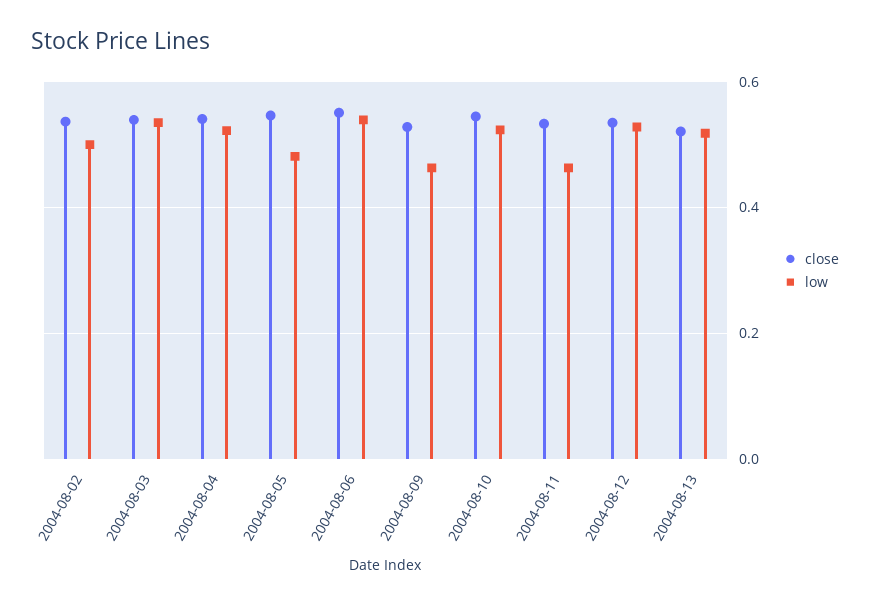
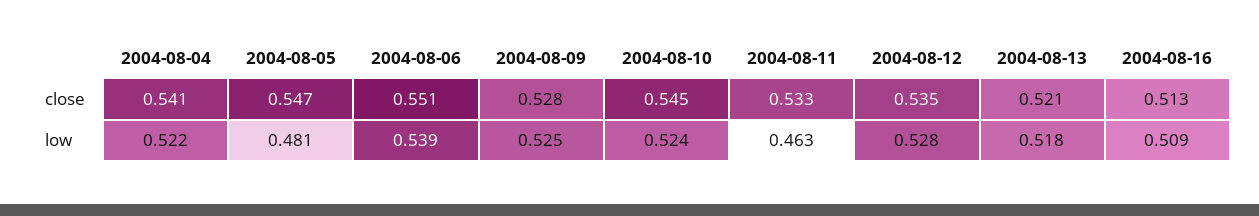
close, 2004-08-02: 0.54 -> none
low, 2004-08-02: 0.5 -> none
close, 2004-08-03: 0.54 -> none
low, 2004-08-03: 0.54 -> none
low, 2004-08-09: 0.46 -> 0.525
close, 2004-08-16: none -> 0.513
low, 2004-08-16: none -> 0.509

